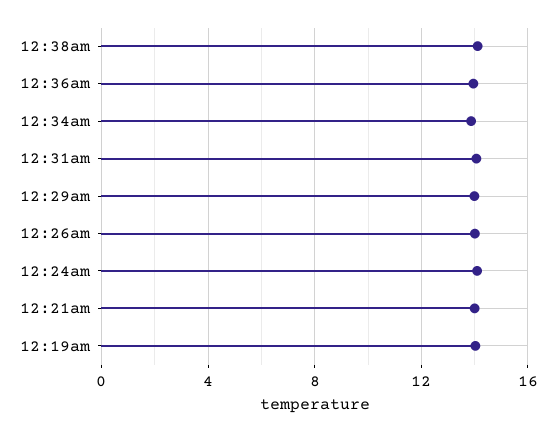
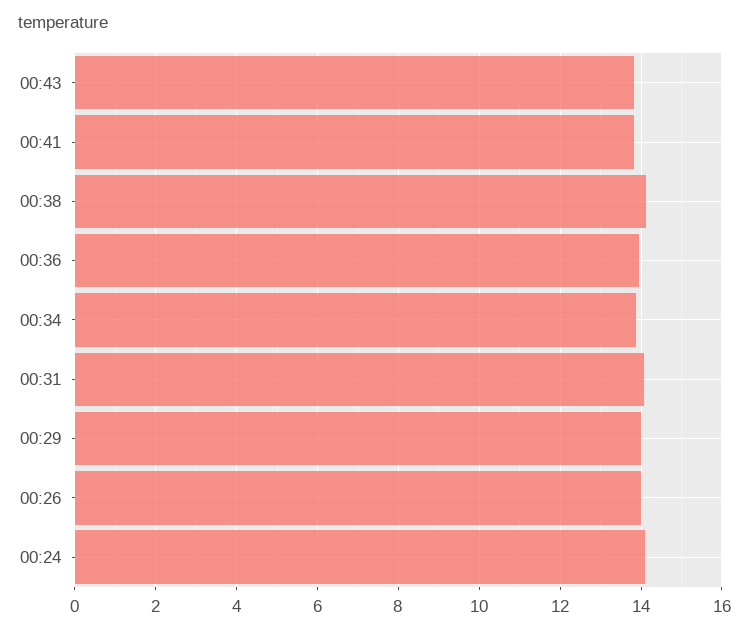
12:21am: 14 -> none
12:19am: 14 -> none
00:43: none -> 13.8
00:41: none -> 13.8

